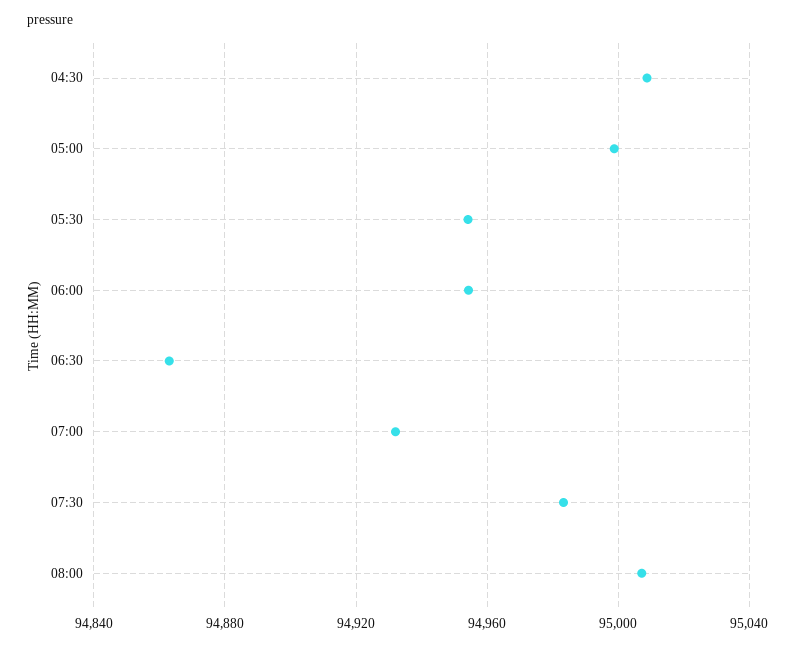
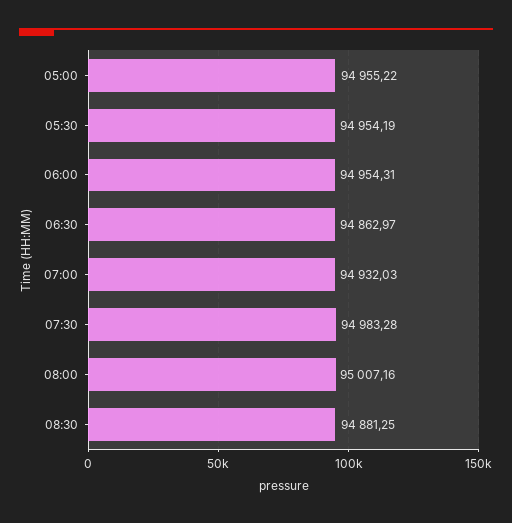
04:30: 95010 -> none
05:00: 95000 -> 94955.22
08:30: none -> 94881.25

